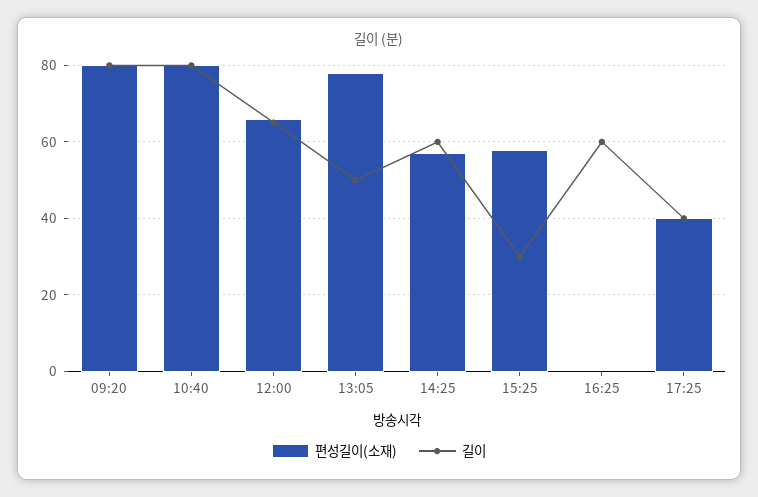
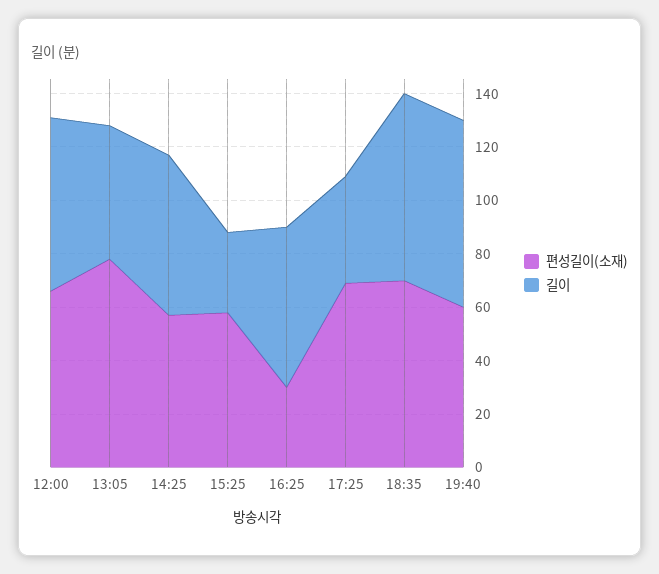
편성길이(소재), 09:20: 80 -> none
길이, 09:20: 80 -> none
편성길이(소재), 10:40: 80 -> none
길이, 10:40: 80 -> none
편성길이(소재), 16:25: 0 -> 30
편성길이(소재), 17:25: 40 -> 70
편성길이(소재), 18:35: none -> 70
길이, 18:35: none -> 70
편성길이(소재), 19:40: none -> 60
길이, 19:40: none -> 70

